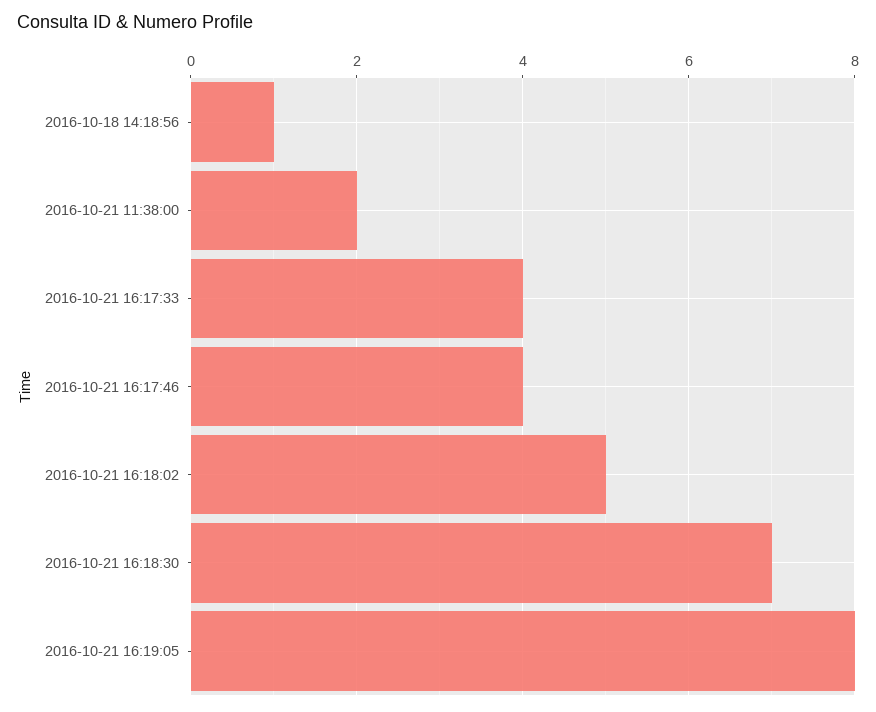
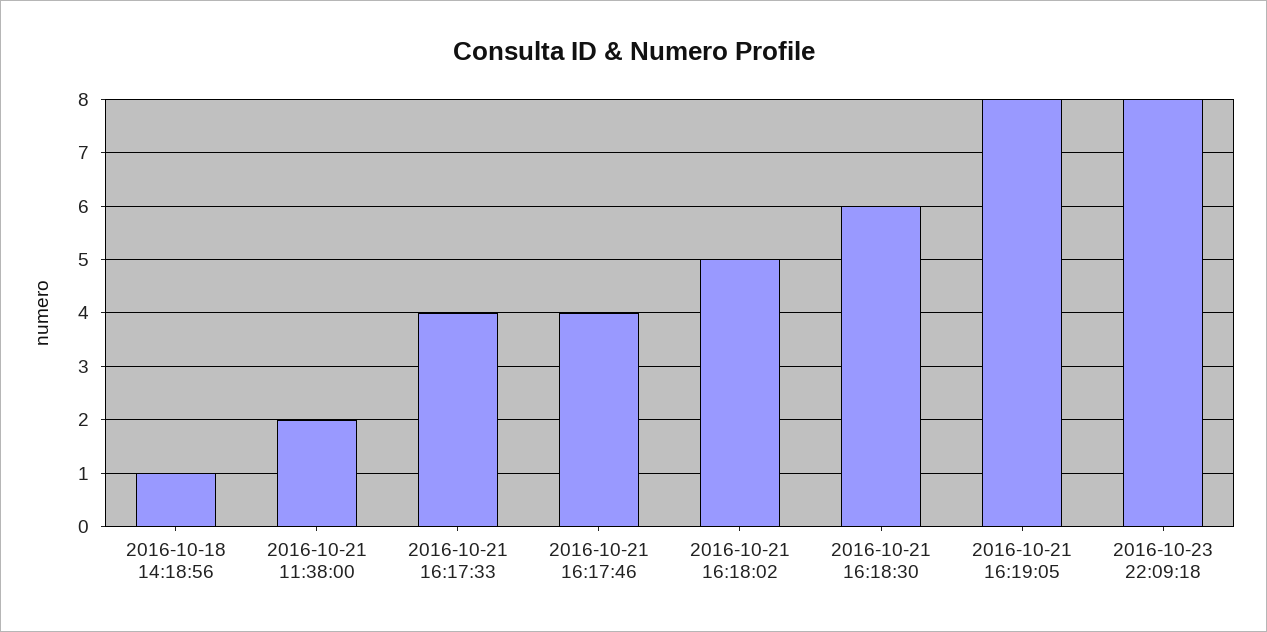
2016-10-21 16:18:30: 7 -> 6
2016-10-23 22:09:18: none -> 8

